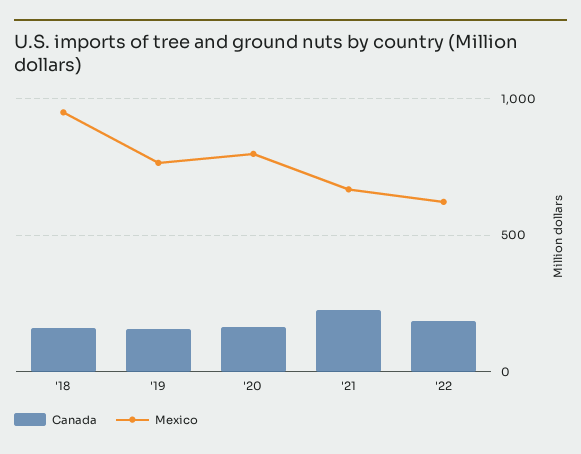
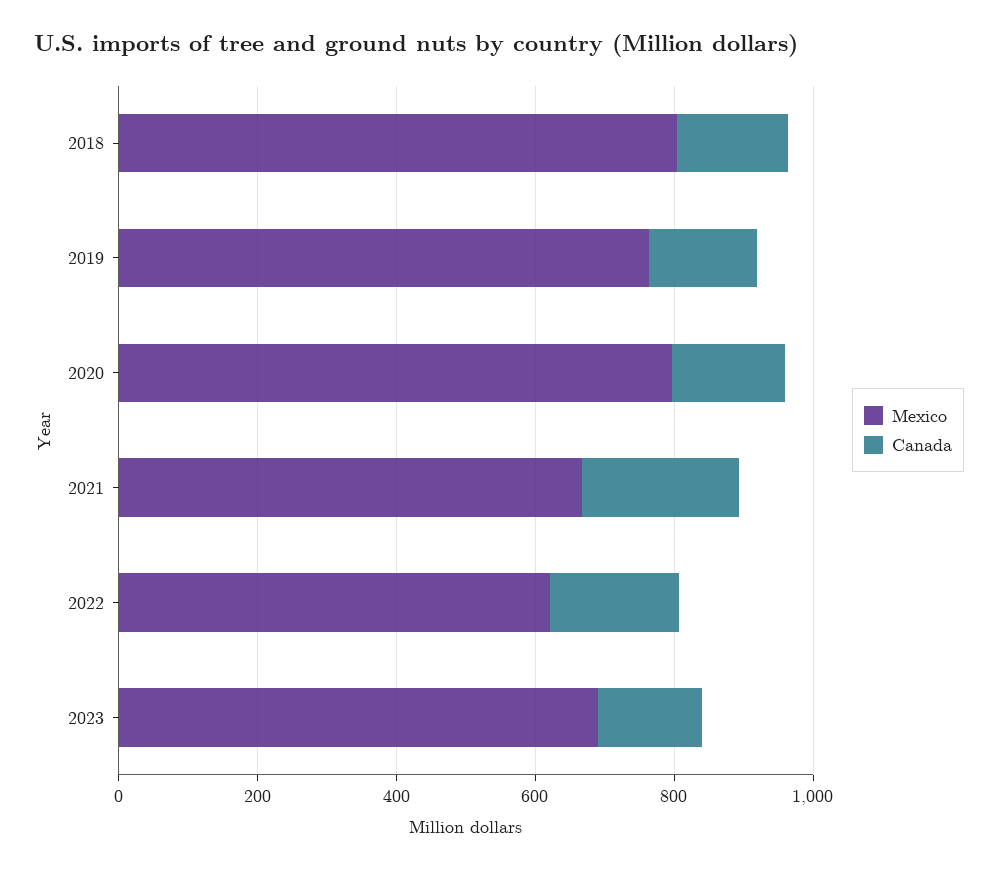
Mexico, '18: 950 -> 800
Mexico, 2023: none -> 700
Canada, 2023: none -> 150

